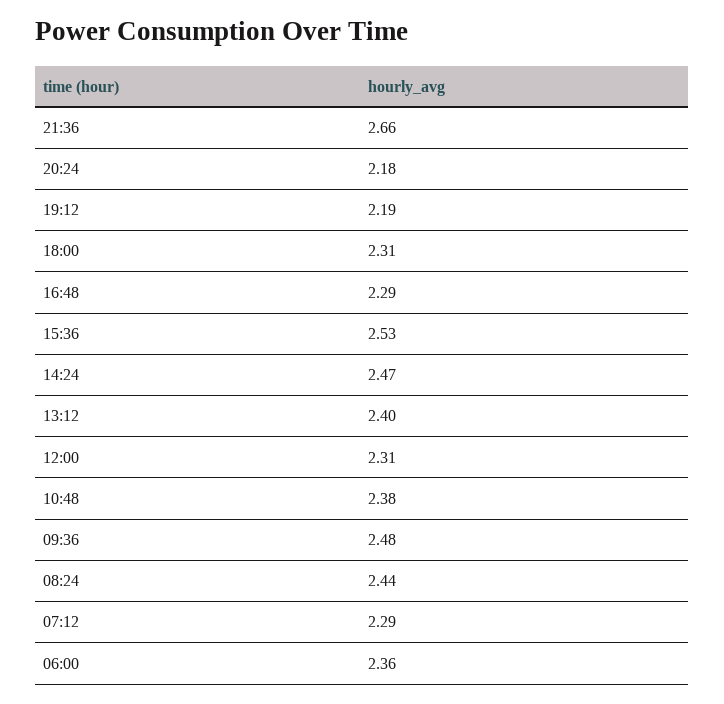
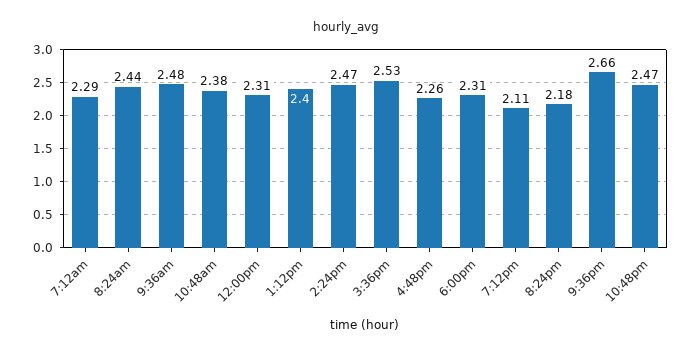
19:12: 2.19 -> 2.11
16:48: 2.29 -> 2.26
06:00: 2.36 -> none
10:48pm: none -> 2.47

